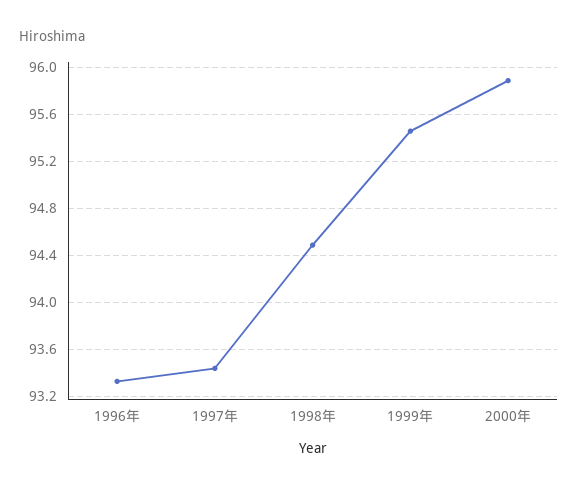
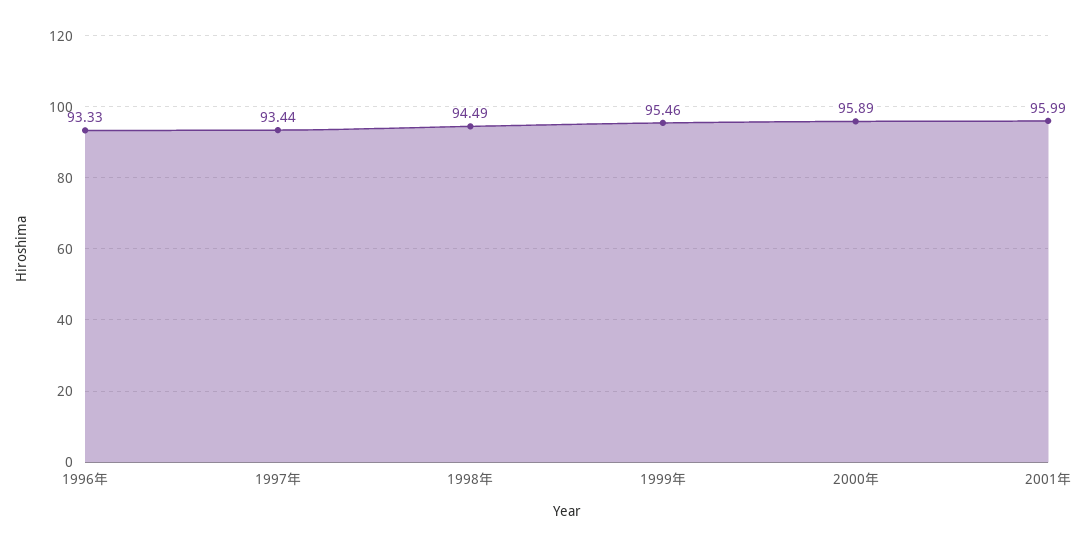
2001年: none -> 95.99

